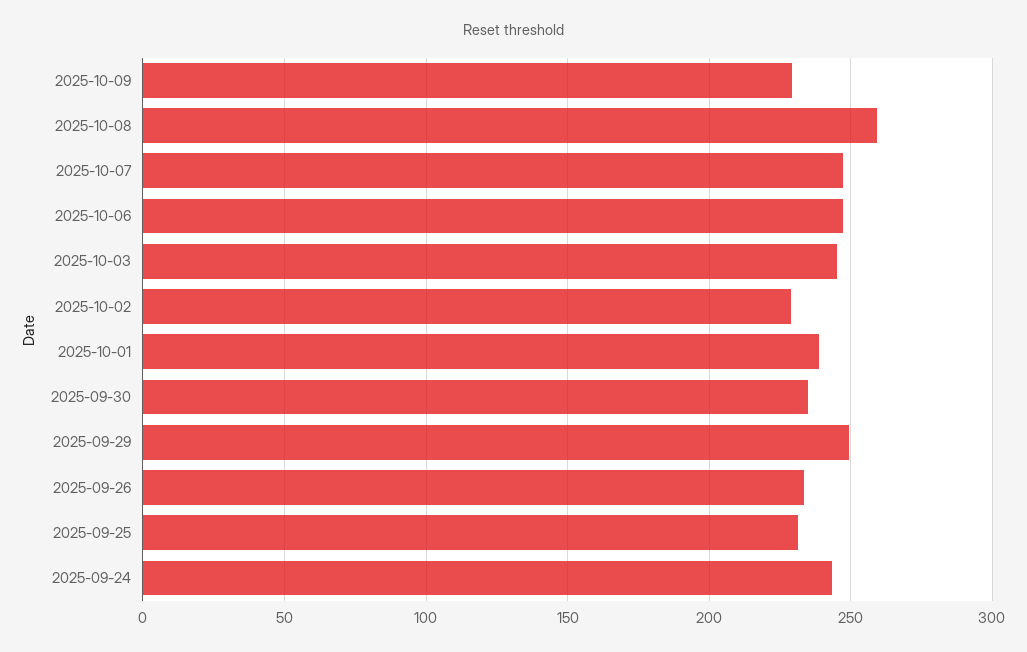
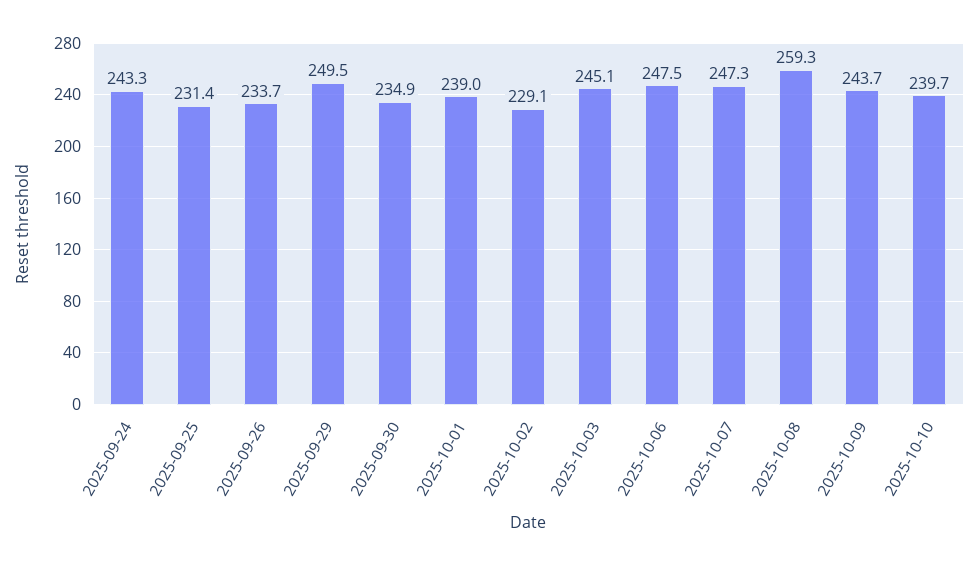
2025-10-09: 230 -> 243.7
2025-10-10: none -> 239.7

